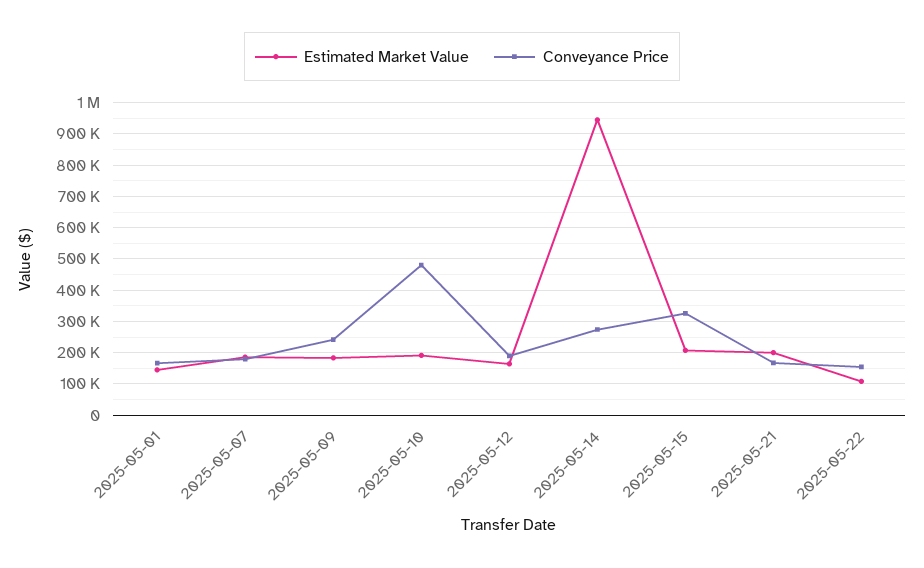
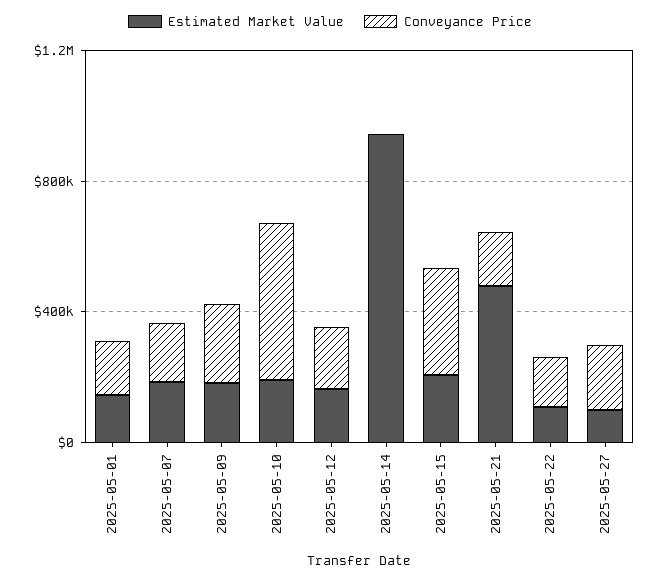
Conveyance Price, 2025-05-14: 280000 -> 0
Estimated Market Value, 2025-05-21: 200000 -> 500000
Estimated Market Value, 2025-05-27: none -> 100000
Conveyance Price, 2025-05-27: none -> 200000

